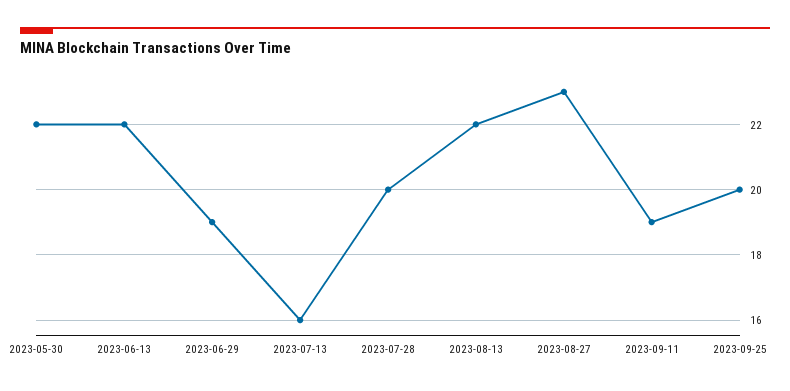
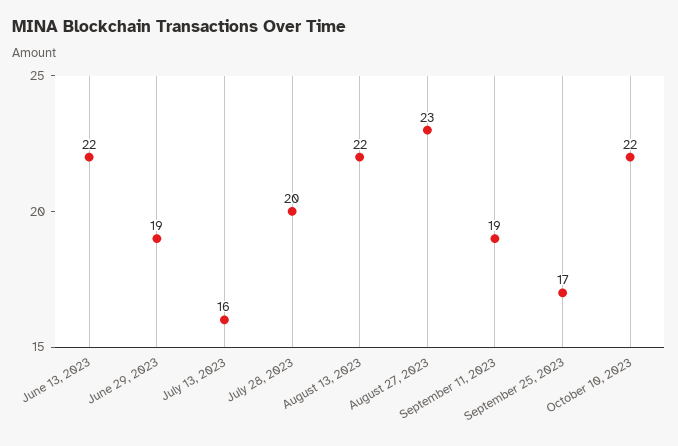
2023-05-30: 22 -> none
2023-09-25: 20 -> 17
October 10, 2023: none -> 22

